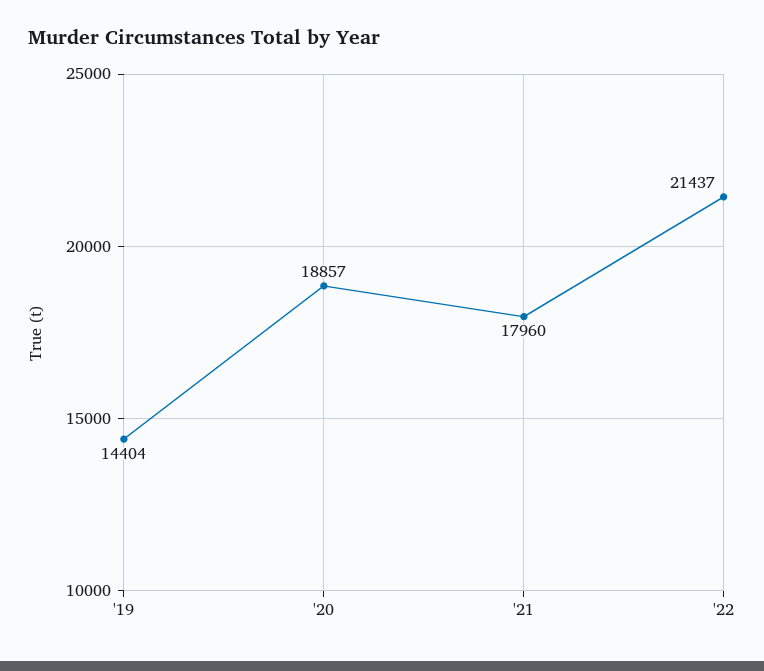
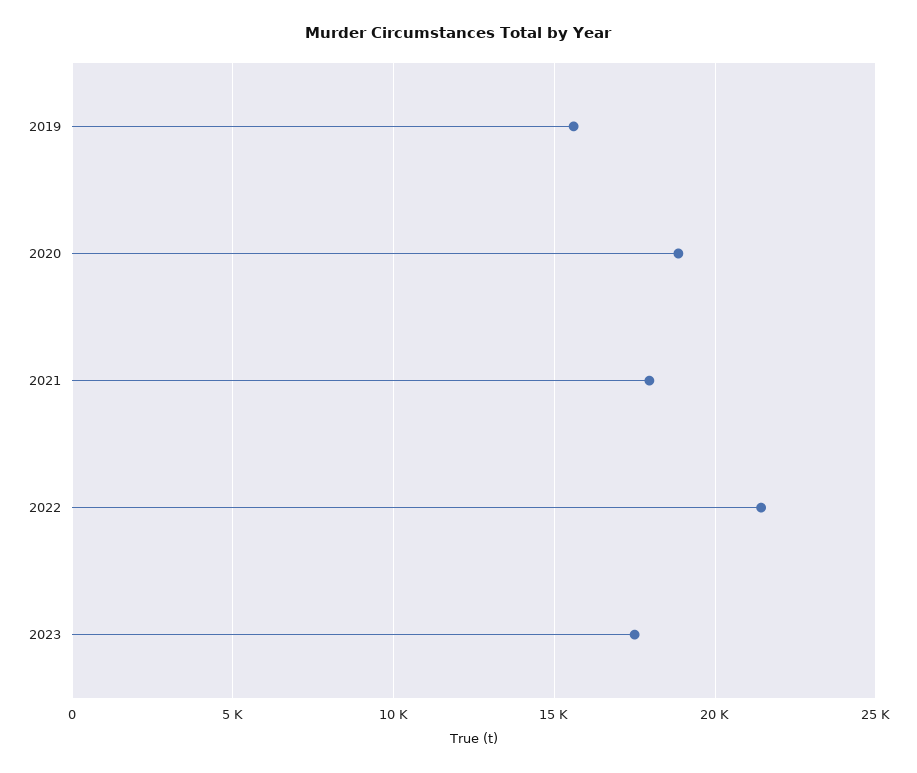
'19: 14404 -> 15500
2023: none -> 17500

